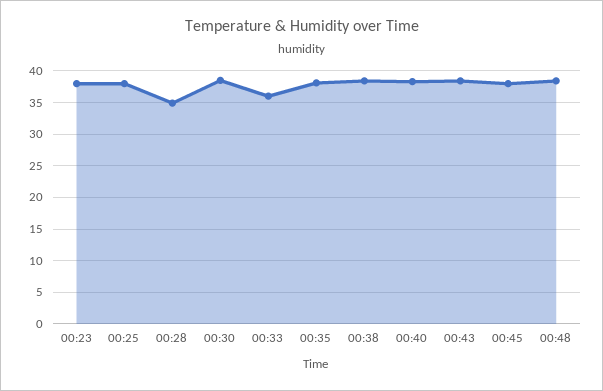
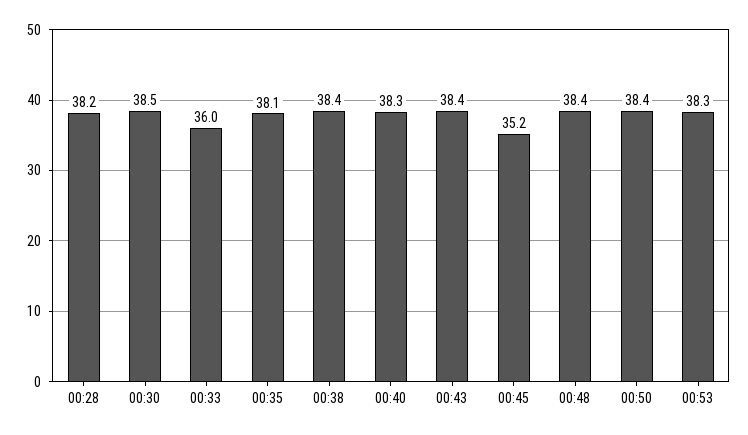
00:23: 38 -> none
00:25: 38 -> none
00:28: 35 -> 38.2
00:45: 38 -> 35.2
00:50: none -> 38.4
00:53: none -> 38.3

